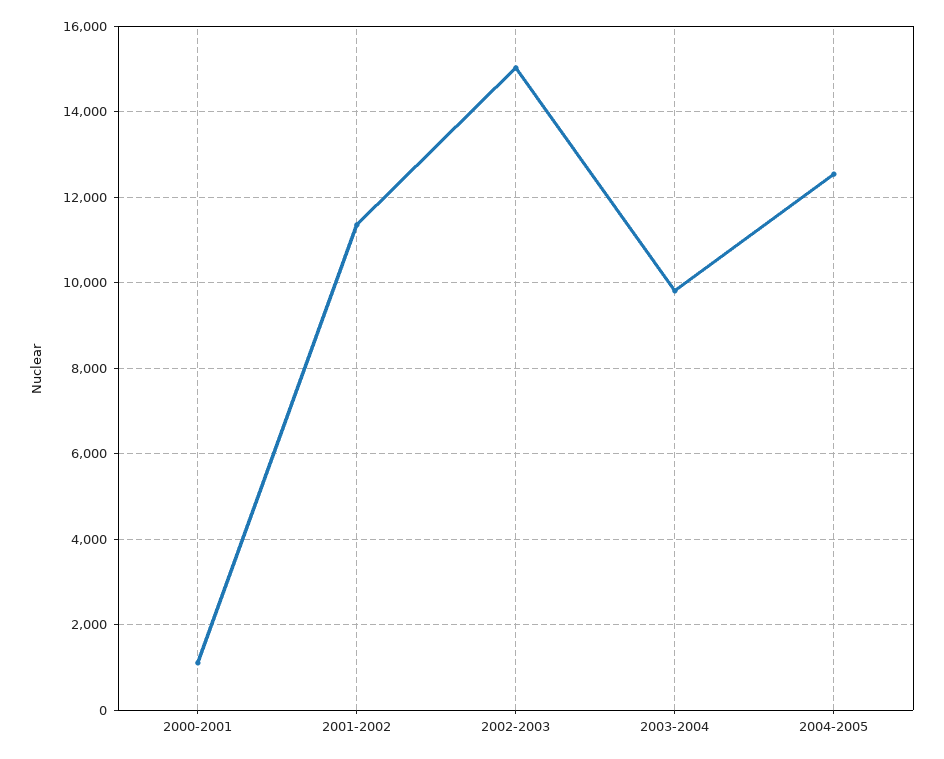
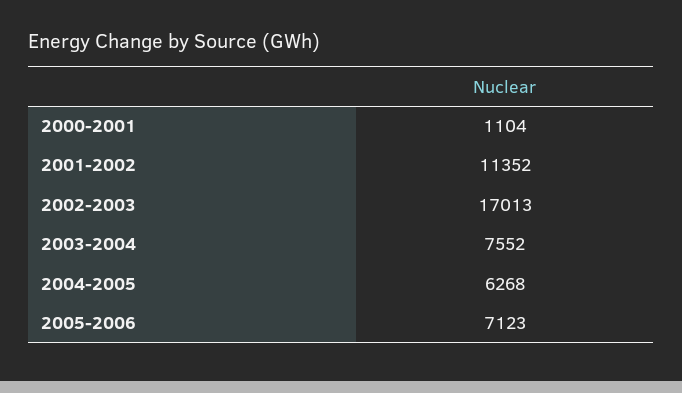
2002-2003: 15000 -> 17013
2003-2004: 9800 -> 7552
2004-2005: 12600 -> 6268
2005-2006: none -> 7123

